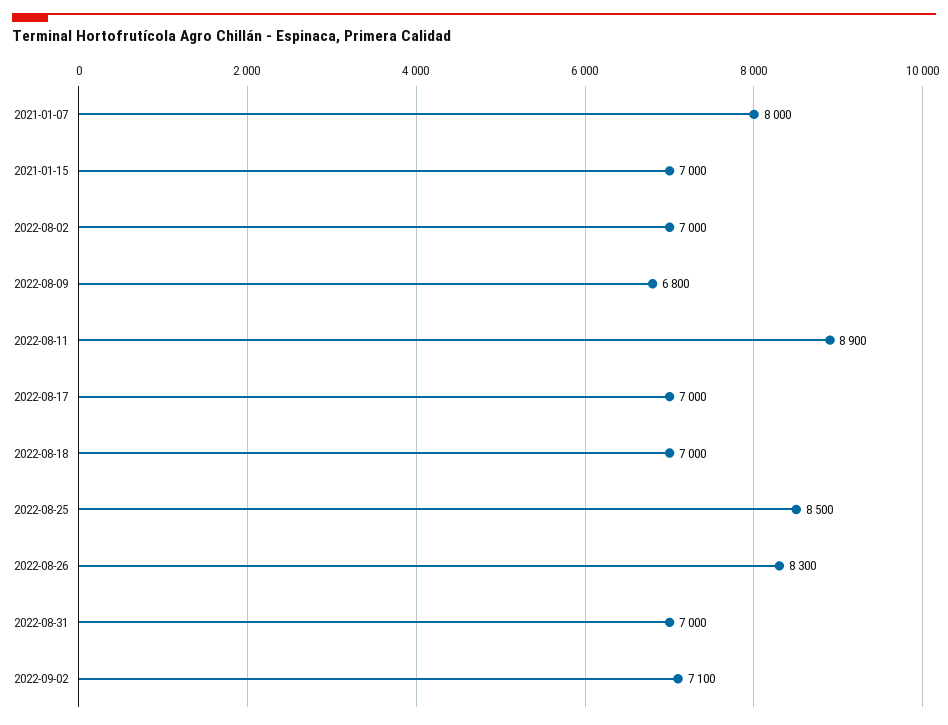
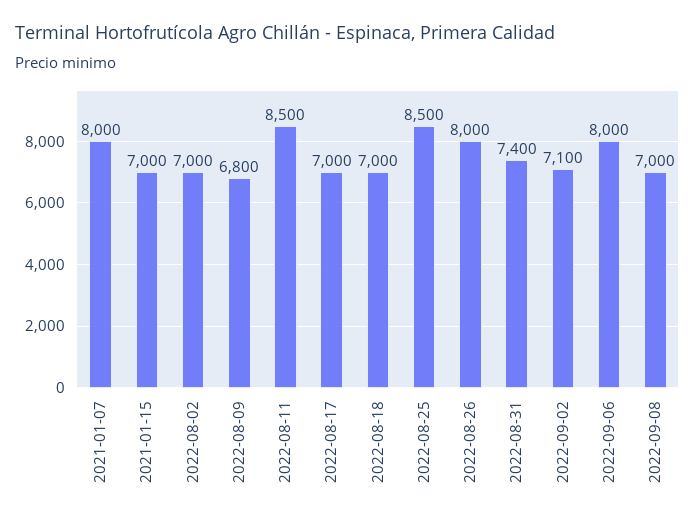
2022-08-11: 8900 -> 8500
2022-08-26: 8300 -> 8000
2022-08-31: 7000 -> 7400
2022-09-06: none -> 8000
2022-09-08: none -> 7000

